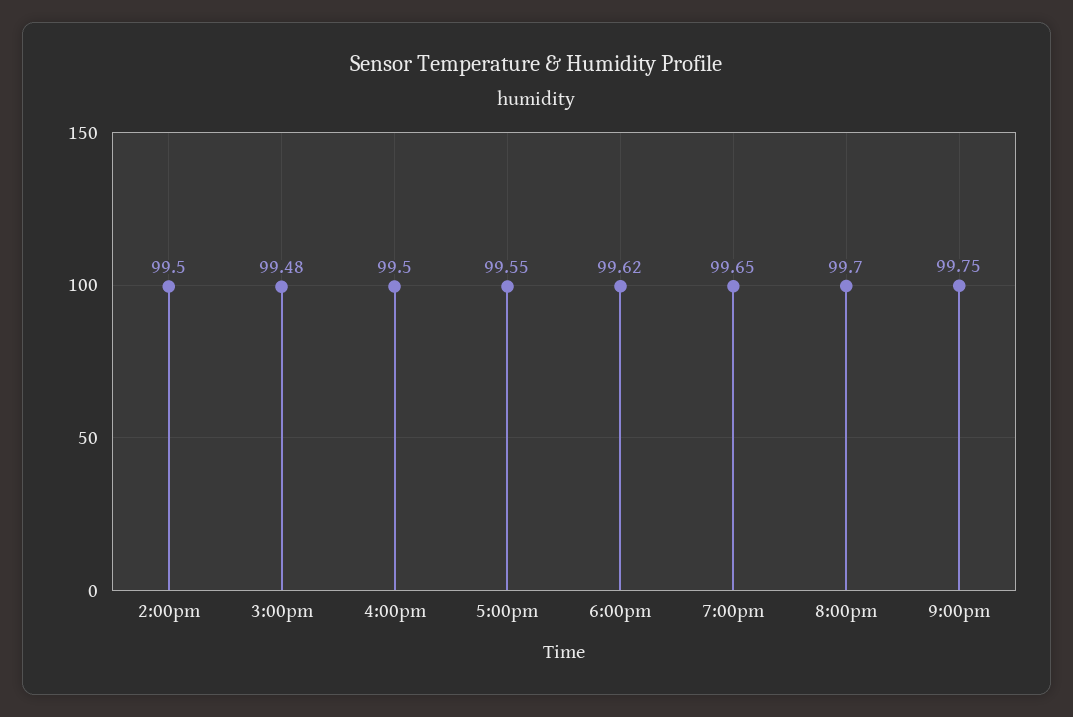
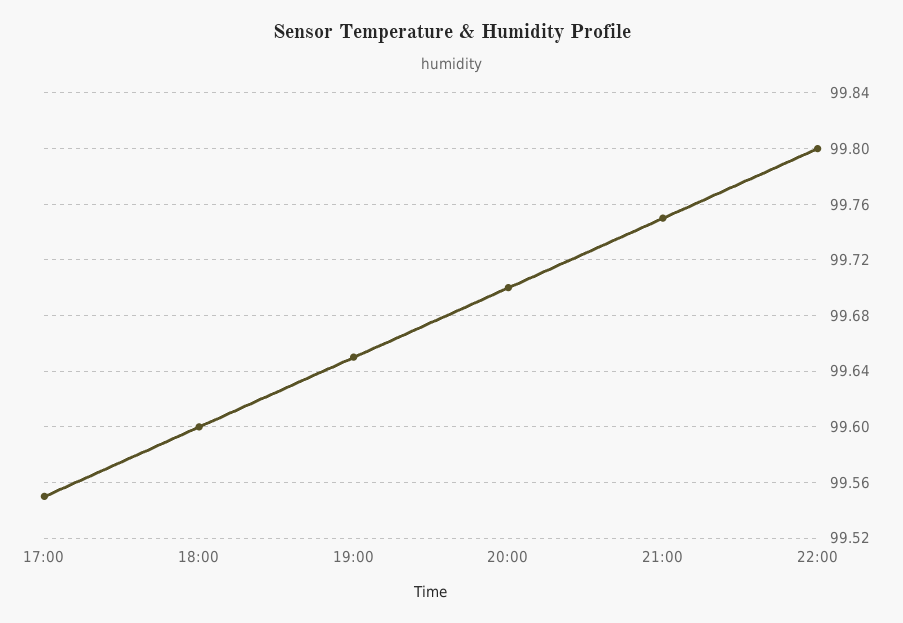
2:00pm: 99.5 -> none
3:00pm: 99.48 -> none
4:00pm: 99.5 -> none
6:00pm: 99.62 -> 99.6
22:00: none -> 99.8

